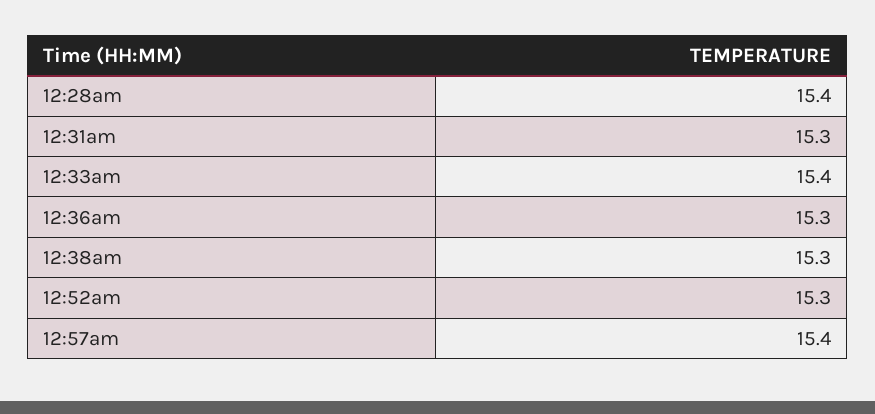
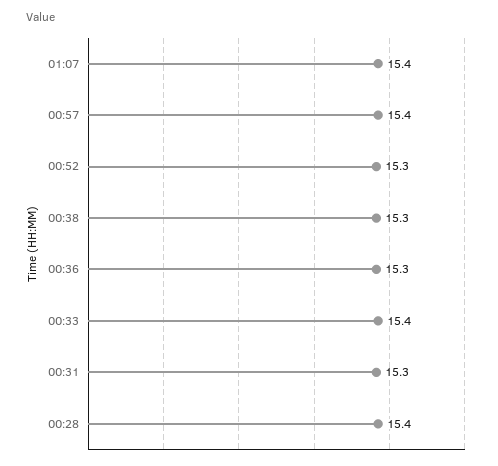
01:07: none -> 15.4

